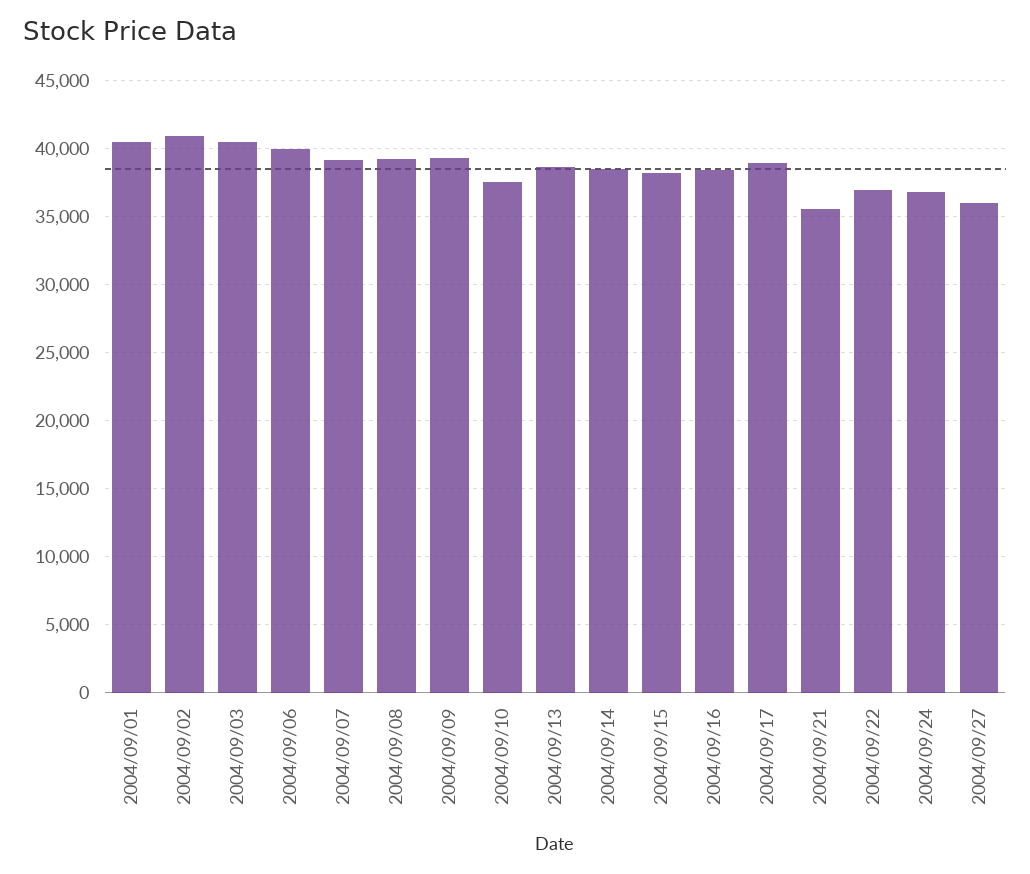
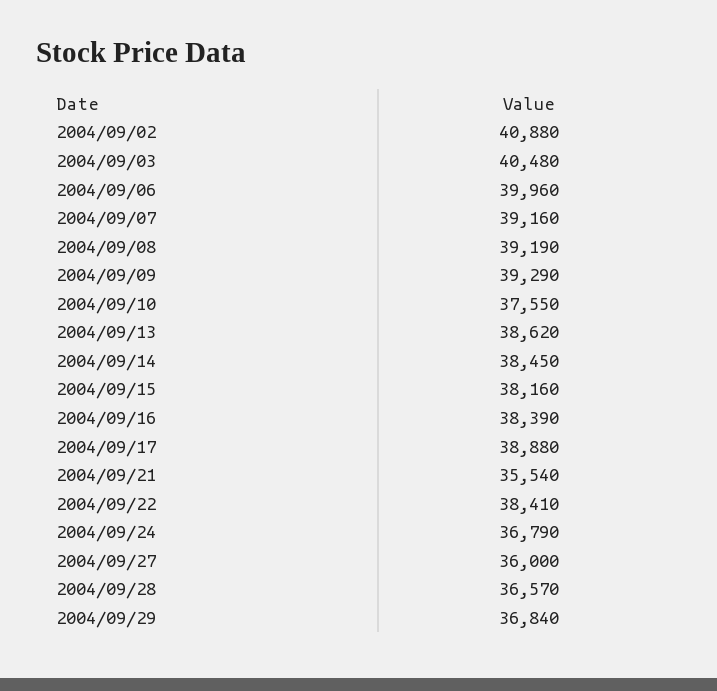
2004/09/01: 40500 -> none
2004/09/22: 37000 -> 38410
2004/09/28: none -> 36570
2004/09/29: none -> 36840

